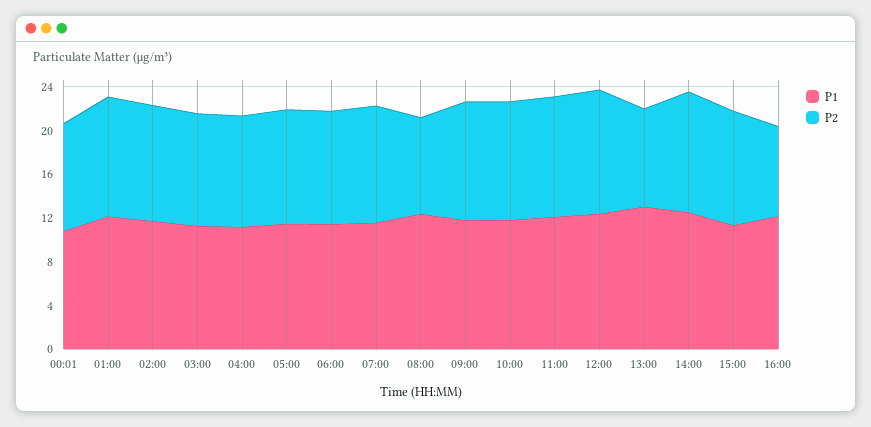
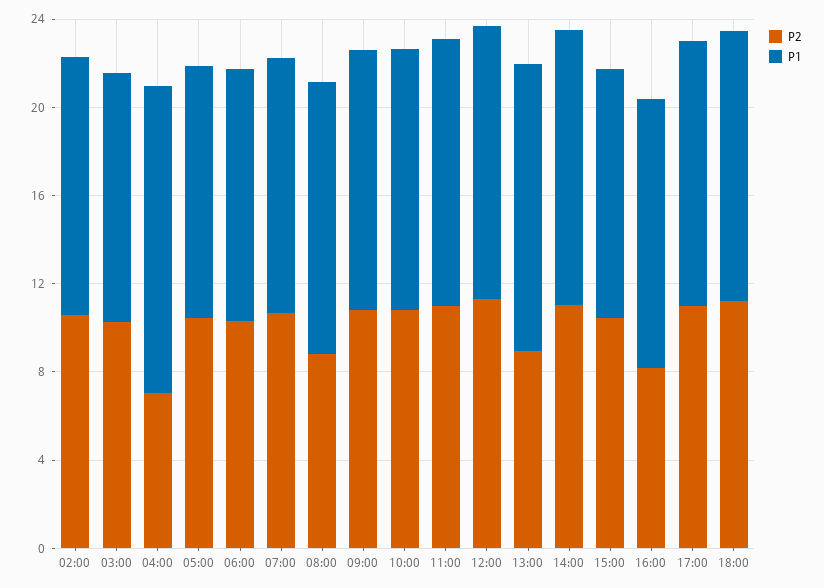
P1, 00:01: 11 -> none
P2, 00:01: 10 -> none
P1, 01:00: 12 -> none
P2, 01:00: 11 -> none
P1, 04:00: 11 -> 14
P2, 04:00: 10 -> 7
P2, 17:00: none -> 11
P1, 17:00: none -> 12
P2, 18:00: none -> 11
P1, 18:00: none -> 12

